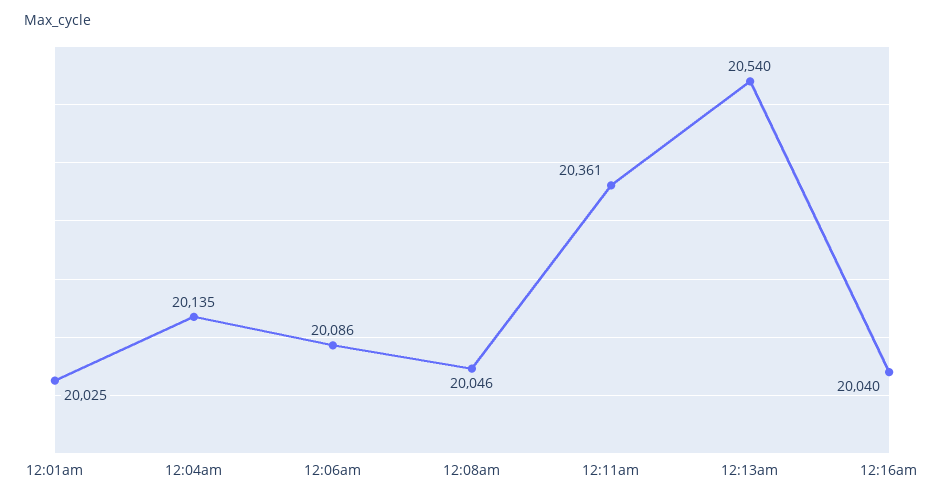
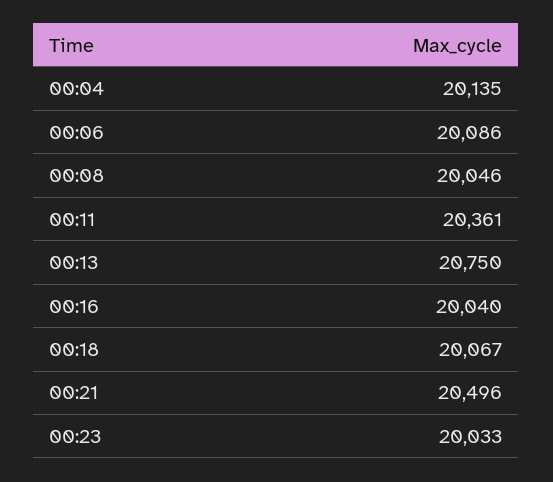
12:01am: 20025 -> none
12:13am: 20540 -> 20750
00:18: none -> 20067
00:21: none -> 20496
00:23: none -> 20033

